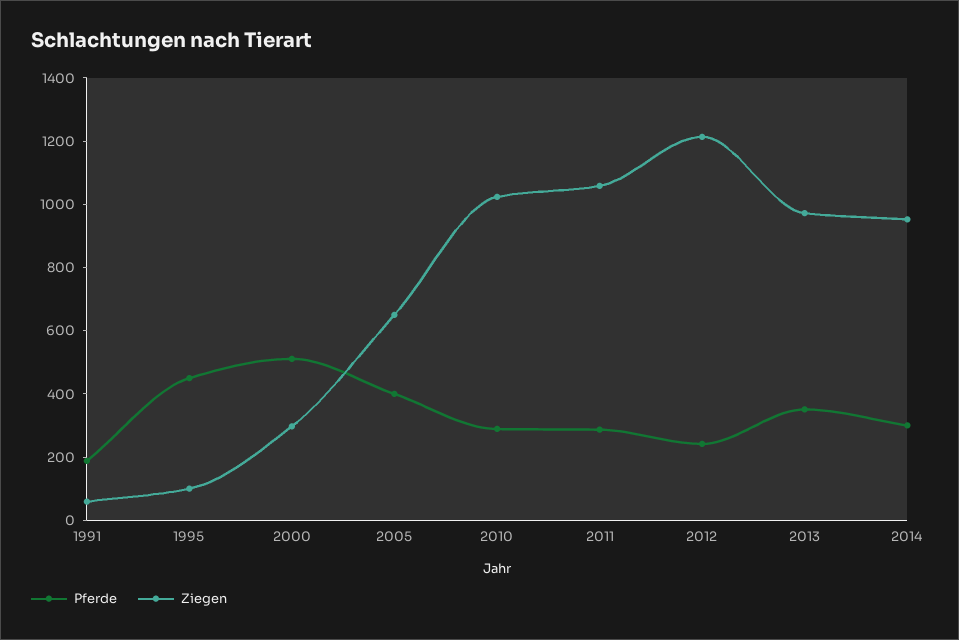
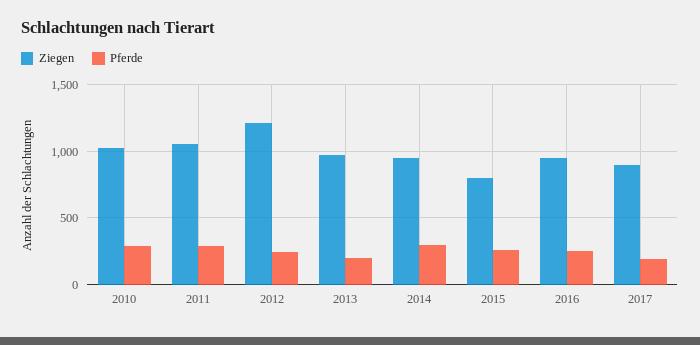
Pferde, 1991: 200 -> none
Ziegen, 1991: 50 -> none
Pferde, 1995: 450 -> none
Ziegen, 1995: 100 -> none
Pferde, 2000: 500 -> none
Ziegen, 2000: 300 -> none
Pferde, 2005: 400 -> none
Ziegen, 2005: 650 -> none
Pferde, 2013: 350 -> 200
Ziegen, 2015: none -> 800
Pferde, 2015: none -> 250
Ziegen, 2016: none -> 950
Pferde, 2016: none -> 250
Ziegen, 2017: none -> 900
Pferde, 2017: none -> 200

